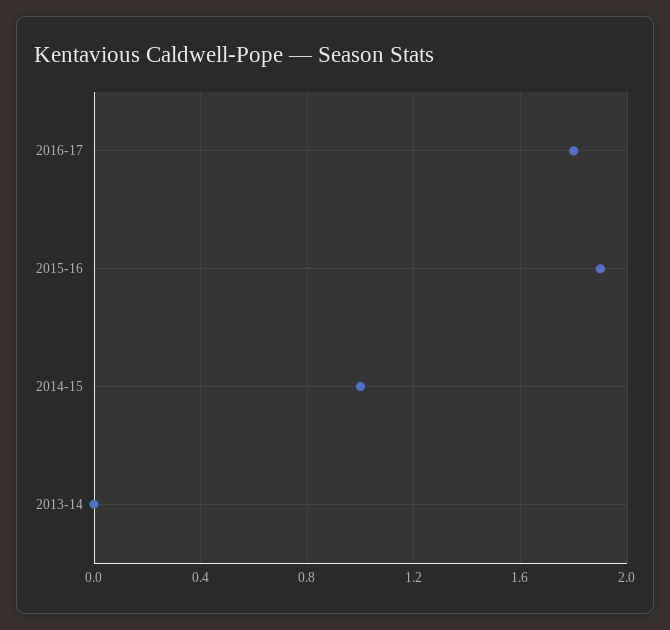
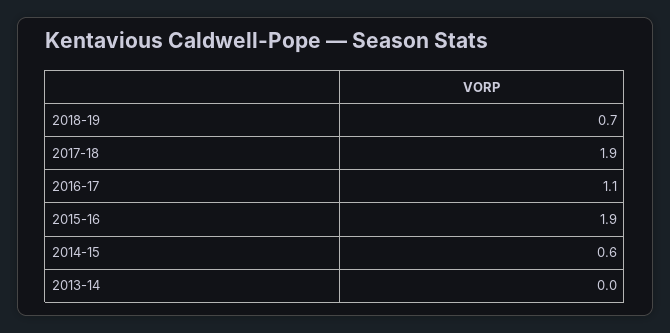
2016-17: 1.8 -> 1.1
2014-15: 1 -> 0.6
2018-19: none -> 0.7
2017-18: none -> 1.9

